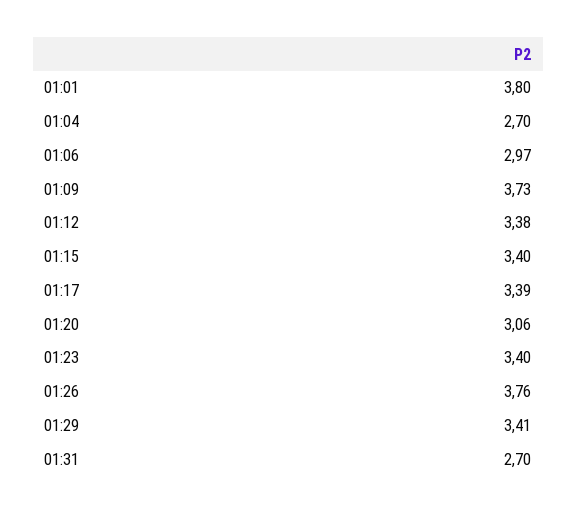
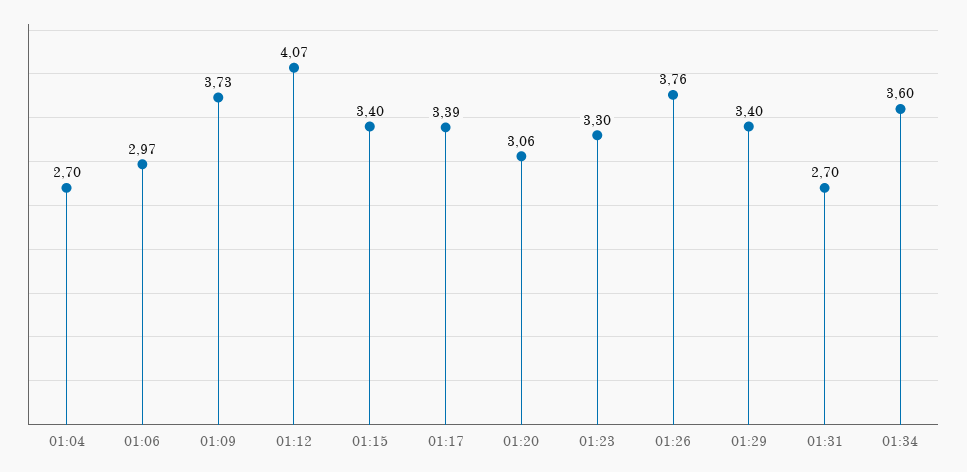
01:01: 3.8 -> none
01:12: 3.38 -> 4.07
01:23: 3.4 -> 3.3
01:29: 3.41 -> 3.4
01:34: none -> 3.6

